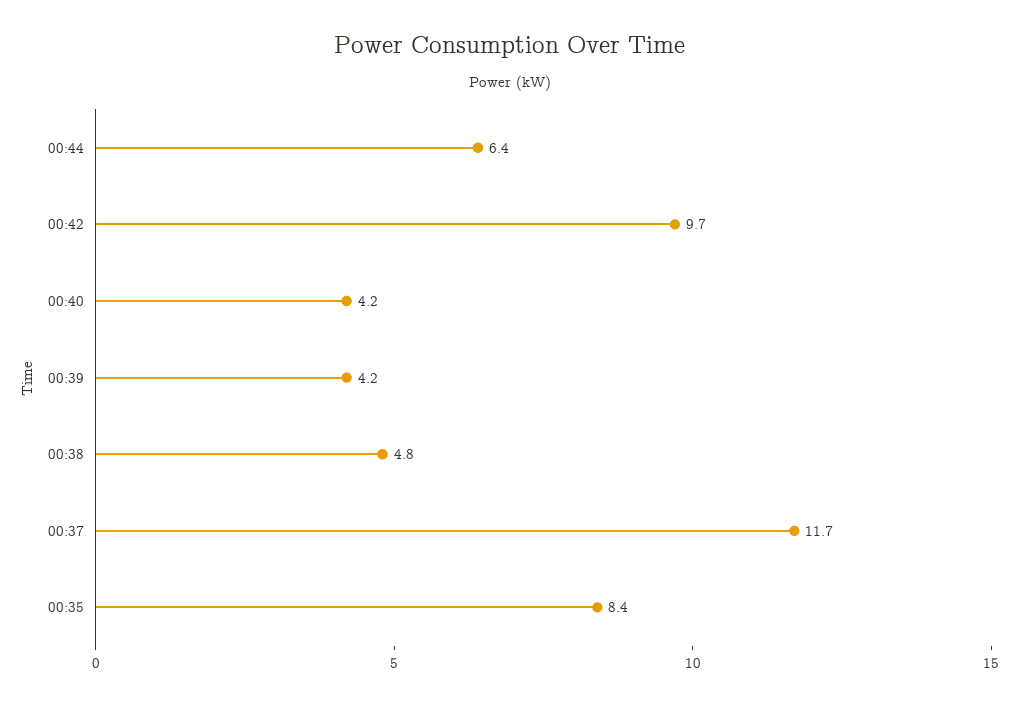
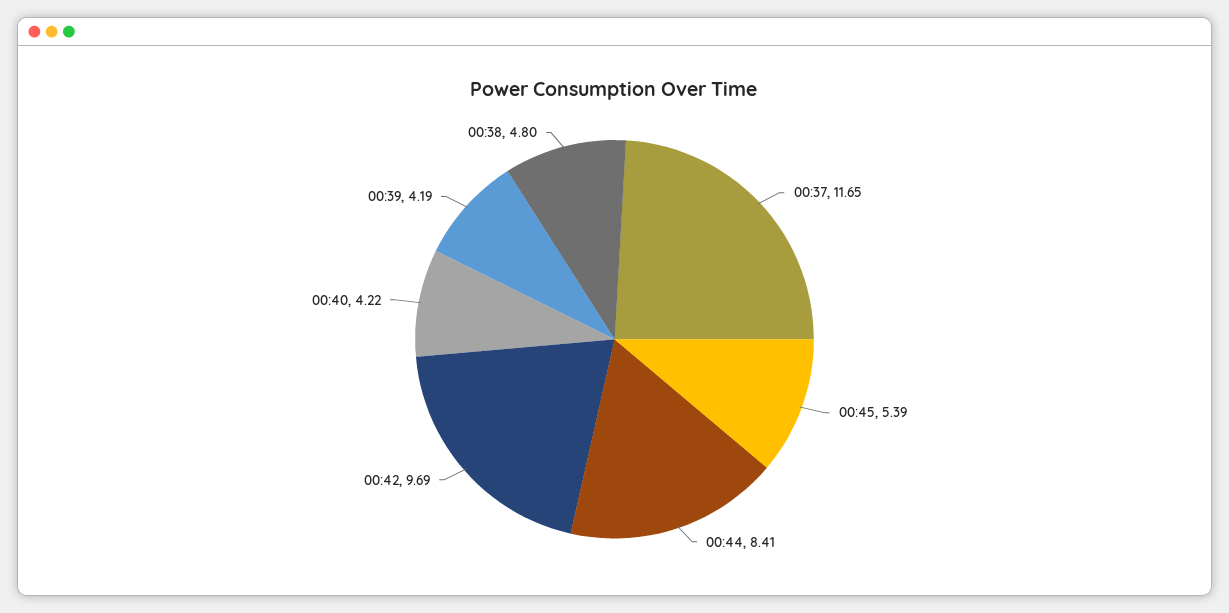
00:44: 6.4 -> 8.41
00:35: 8.4 -> none
00:45: none -> 5.39

